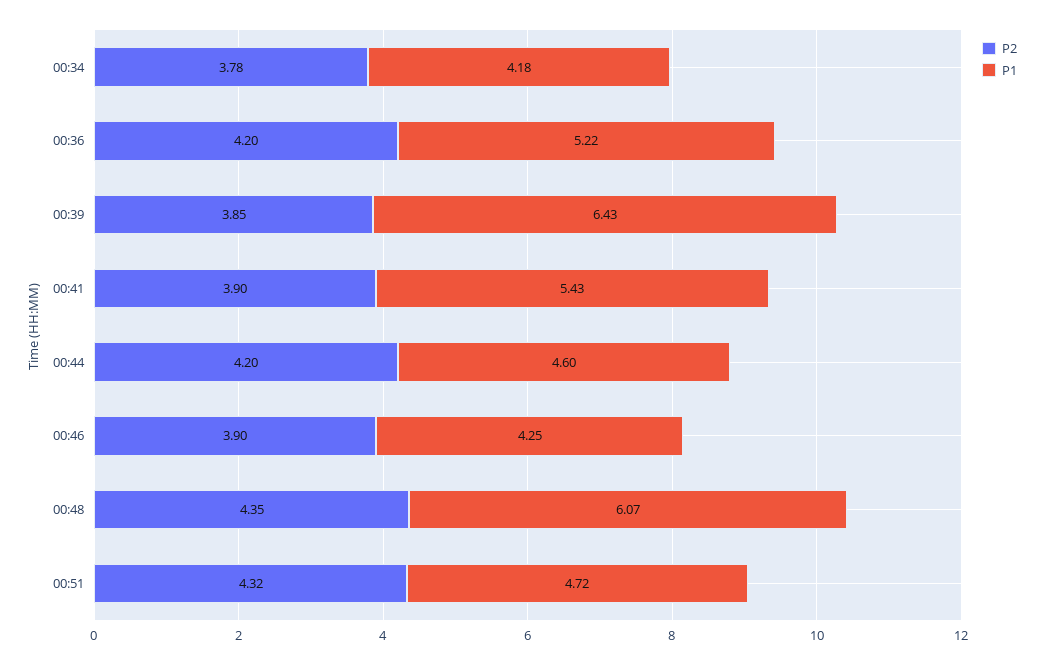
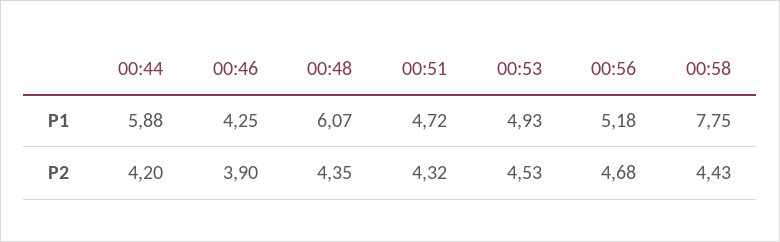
P2, 00:34: 3.78 -> none
P1, 00:34: 4.18 -> none
P2, 00:36: 4.2 -> none
P1, 00:36: 5.22 -> none
P2, 00:39: 3.85 -> none
P1, 00:39: 6.43 -> none
P2, 00:41: 3.9 -> none
P1, 00:41: 5.43 -> none
P1, 00:44: 4.6 -> 5.88
P1, 00:53: none -> 4.93
P1, 00:56: none -> 5.18
P1, 00:58: none -> 7.75
P2, 00:53: none -> 4.53
P2, 00:56: none -> 4.68
P2, 00:58: none -> 4.43

